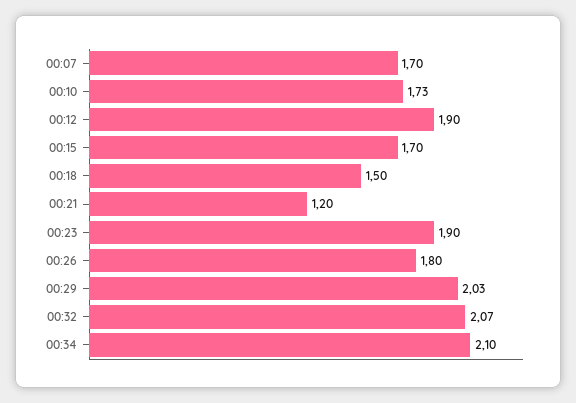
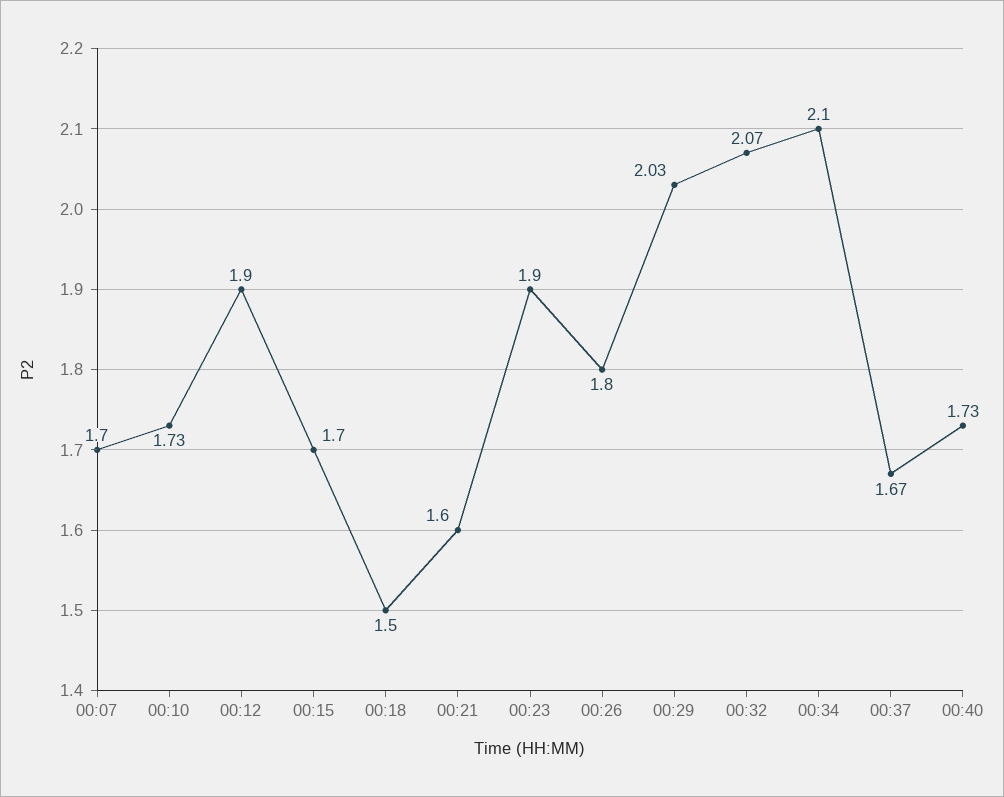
00:21: 1.2 -> 1.6
00:37: none -> 1.67
00:40: none -> 1.73

